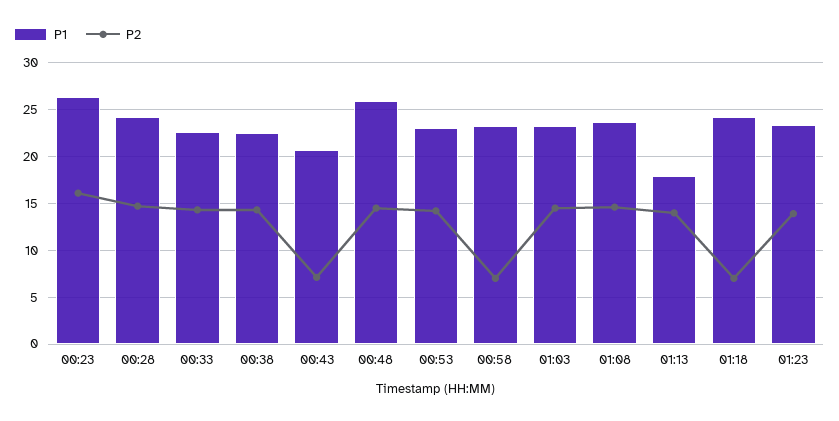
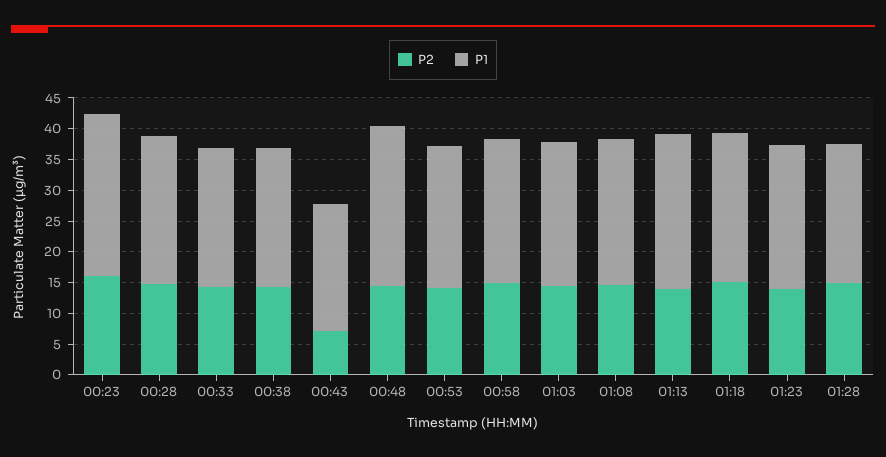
P2, 00:58: 7 -> 15
P1, 01:13: 18 -> 25
P2, 01:18: 7 -> 15
P2, 01:28: none -> 15
P1, 01:28: none -> 22.5

